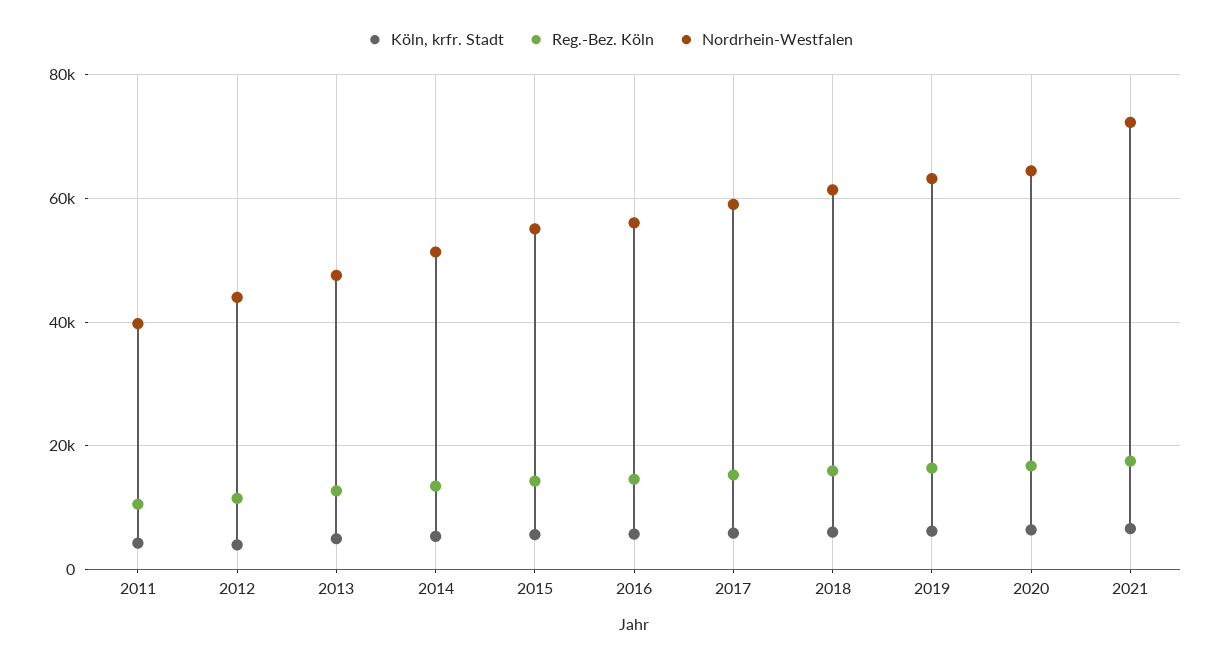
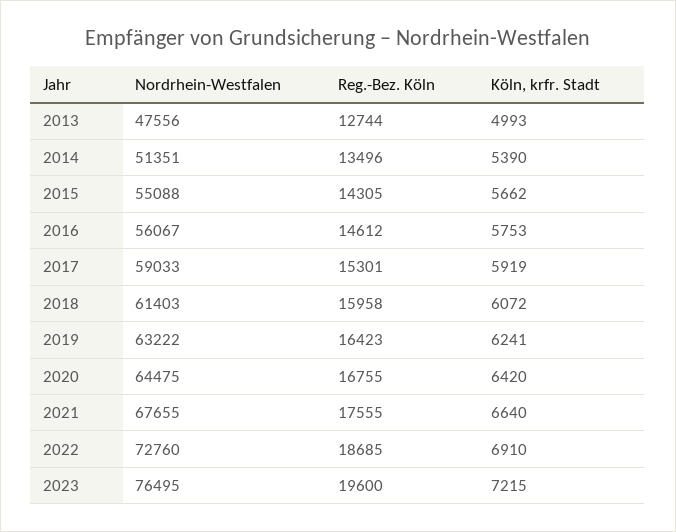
Köln, krfr. Stadt, 2011: 4000 -> none
Reg.-Bez. Köln, 2011: 10000 -> none
Nordrhein-Westfalen, 2011: 40000 -> none
Köln, krfr. Stadt, 2012: 4000 -> none
Reg.-Bez. Köln, 2012: 12000 -> none
Nordrhein-Westfalen, 2012: 44000 -> none
Nordrhein-Westfalen, 2021: 72000 -> 67655
Nordrhein-Westfalen, 2022: none -> 72760
Reg.-Bez. Köln, 2022: none -> 18685
Köln, krfr. Stadt, 2022: none -> 6910
Nordrhein-Westfalen, 2023: none -> 76495
Reg.-Bez. Köln, 2023: none -> 19600
Köln, krfr. Stadt, 2023: none -> 7215

